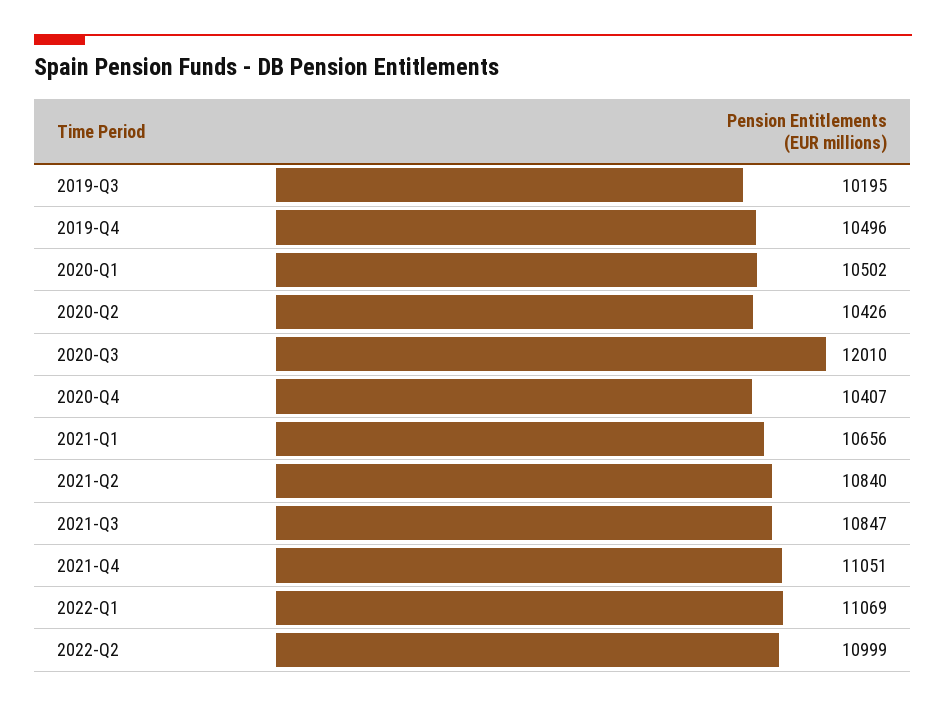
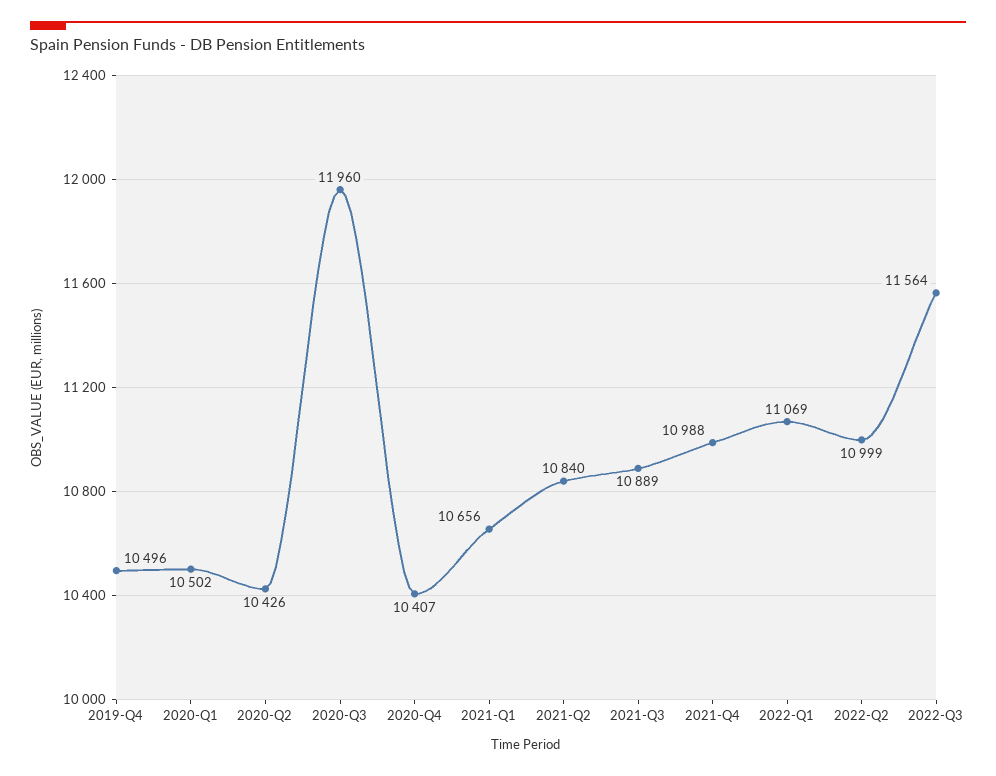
2019-Q3: 10195 -> none
2020-Q3: 12010 -> 11960
2021-Q3: 10847 -> 10889
2021-Q4: 11051 -> 10988
2022-Q3: none -> 11564

